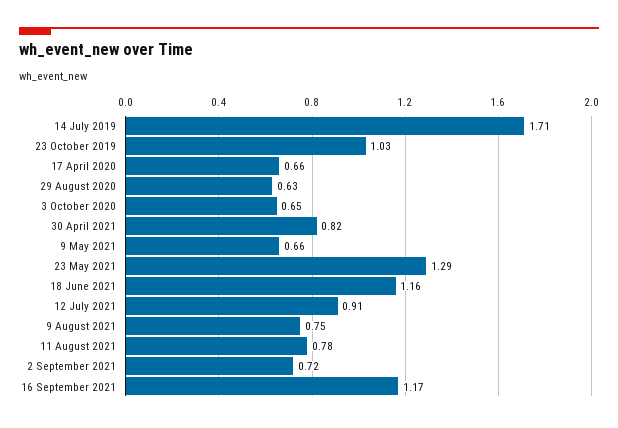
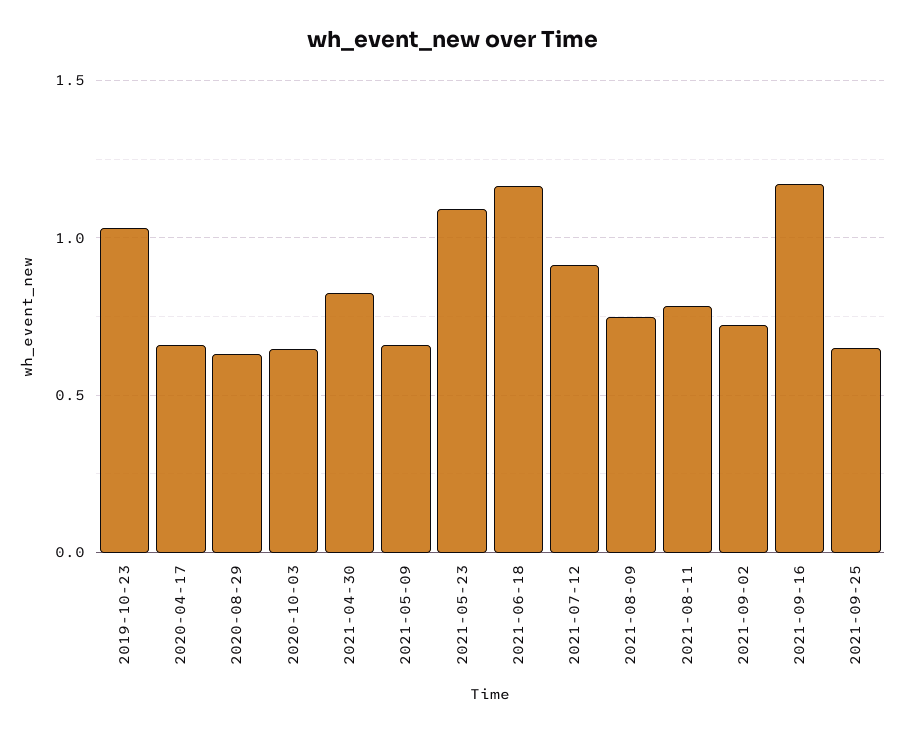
14 July 2019: 1.71 -> none
23 May 2021: 1.29 -> 1.1
2021-09-25: none -> 0.65

